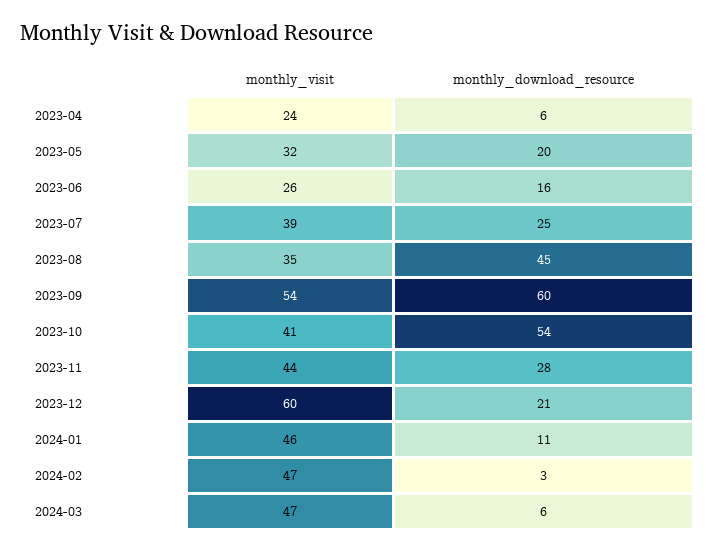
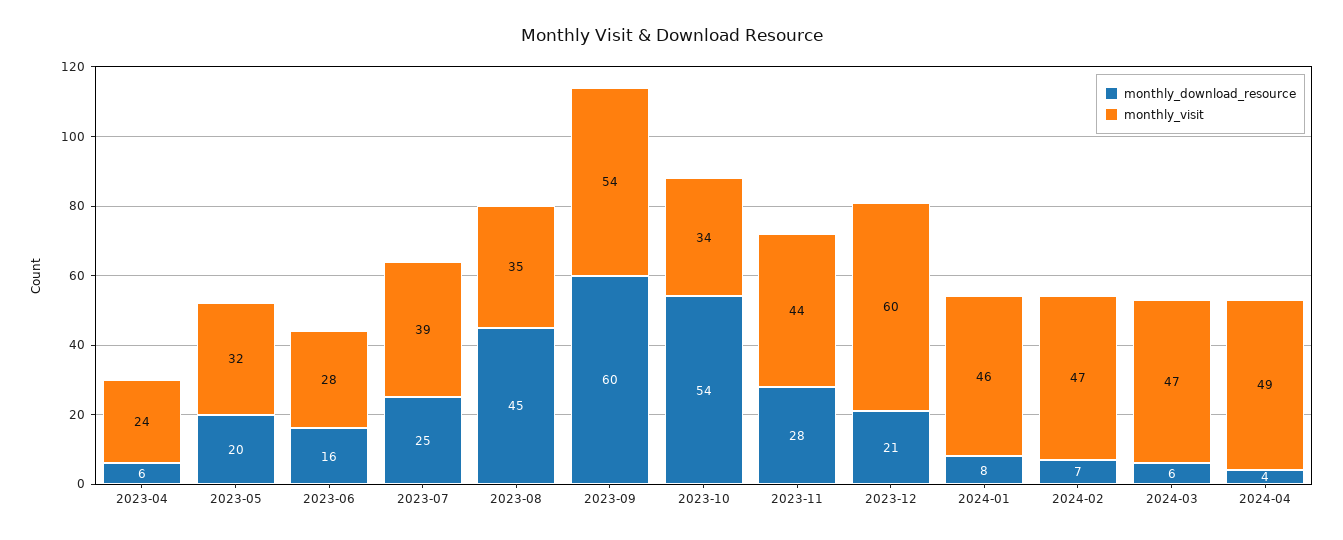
monthly_visit, 2023-06: 26 -> 28
monthly_visit, 2023-10: 41 -> 34
monthly_download_resource, 2024-01: 11 -> 8
monthly_download_resource, 2024-02: 3 -> 7
monthly_download_resource, 2024-04: none -> 4
monthly_visit, 2024-04: none -> 49

